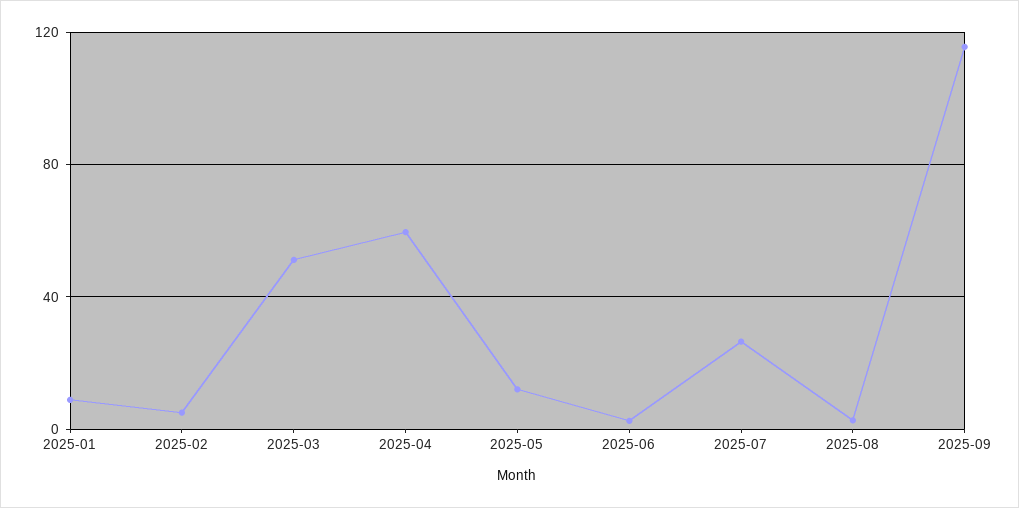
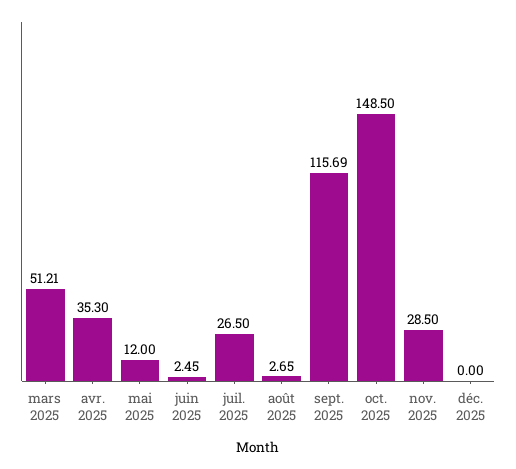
2025-01: 10 -> none
2025-02: 5 -> none
2025-04: 60 -> 35.3
oct. 2025: none -> 148.5
nov. 2025: none -> 28.5
déc. 2025: none -> 0

